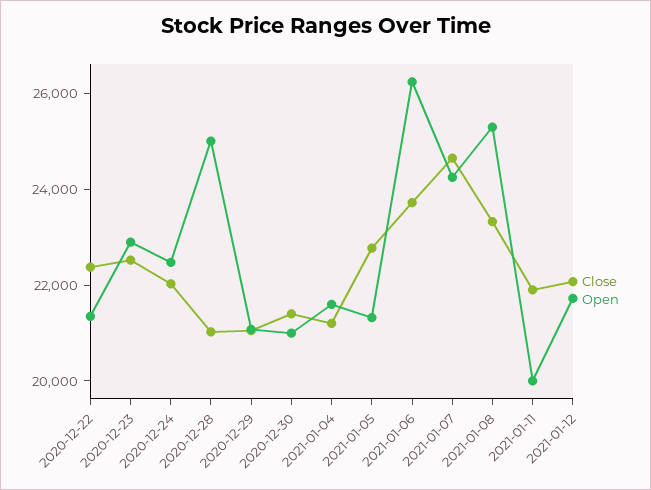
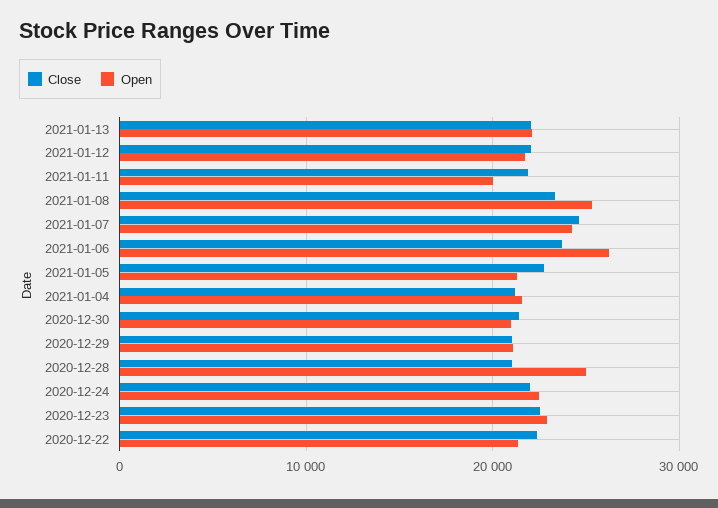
Close, 2021-01-13: none -> 22000
Open, 2021-01-13: none -> 22000

